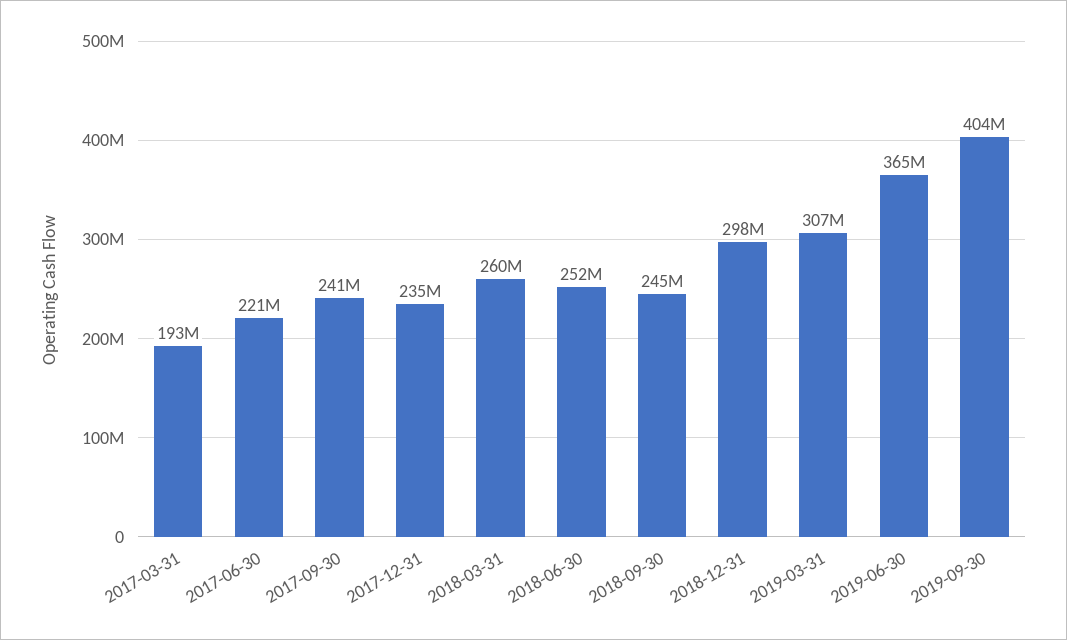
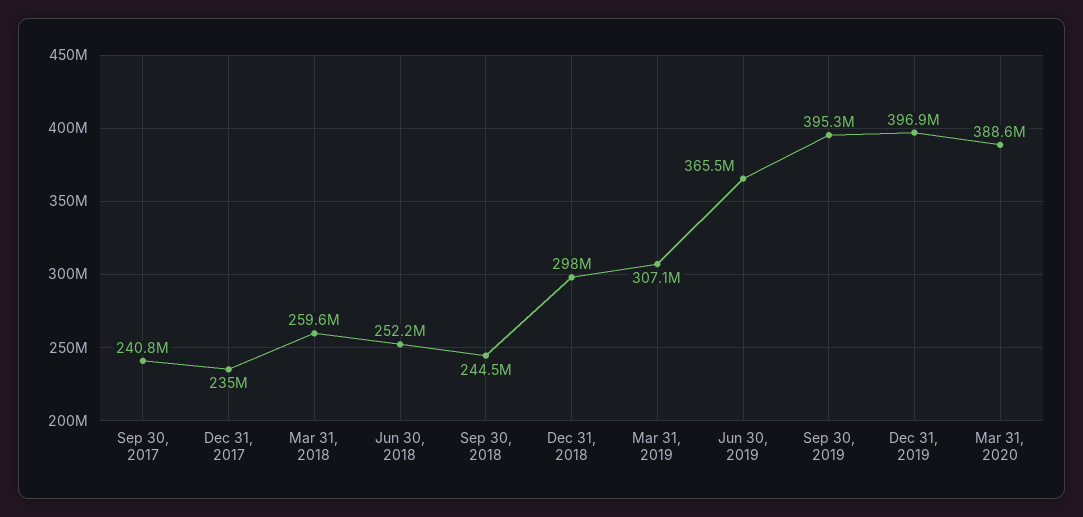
2017-03-31: 193000000 -> none
2017-06-30: 221000000 -> none
2019-09-30: 404000000 -> 395300000
Dec 31, 2019: none -> 396900000
Mar 31, 2020: none -> 388600000

